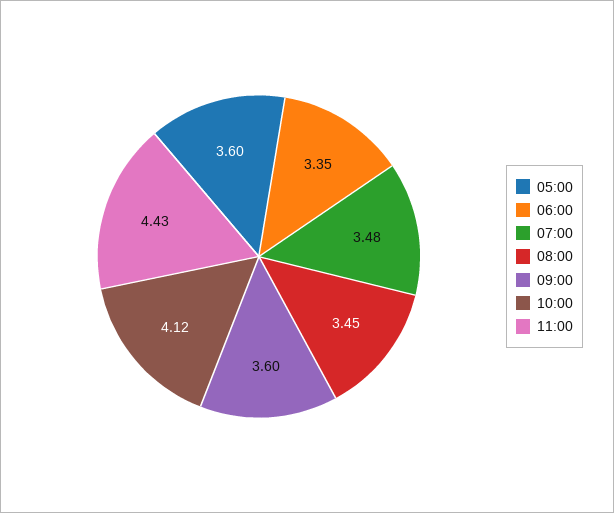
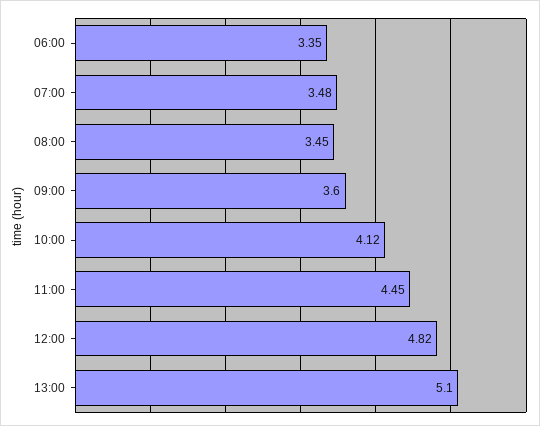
05:00: 3.6 -> none
11:00: 4.43 -> 4.45
12:00: none -> 4.82
13:00: none -> 5.1

